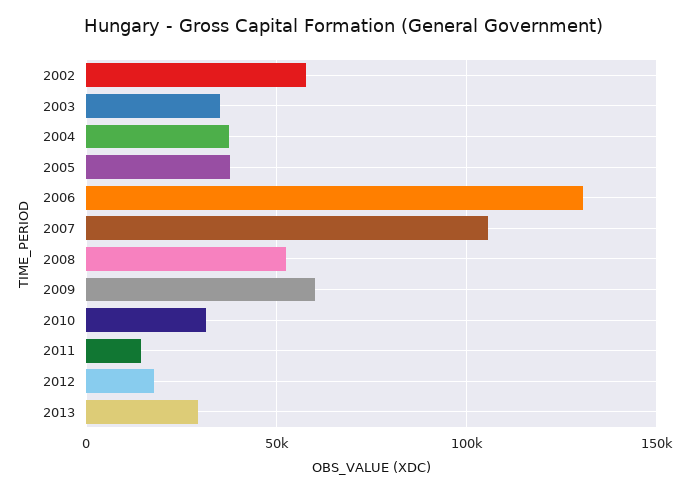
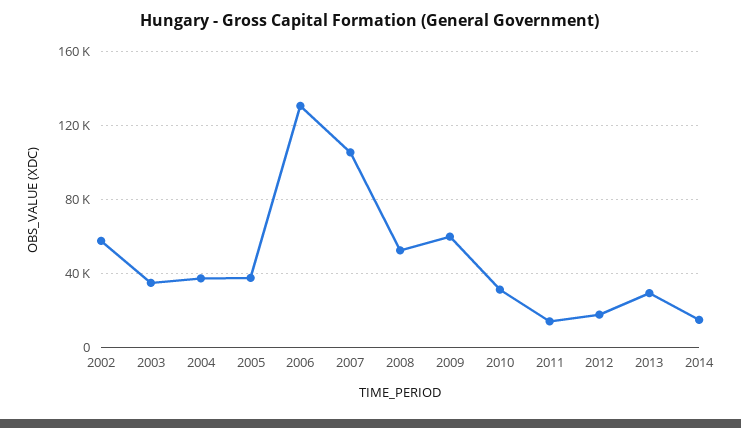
2014: none -> 15000

